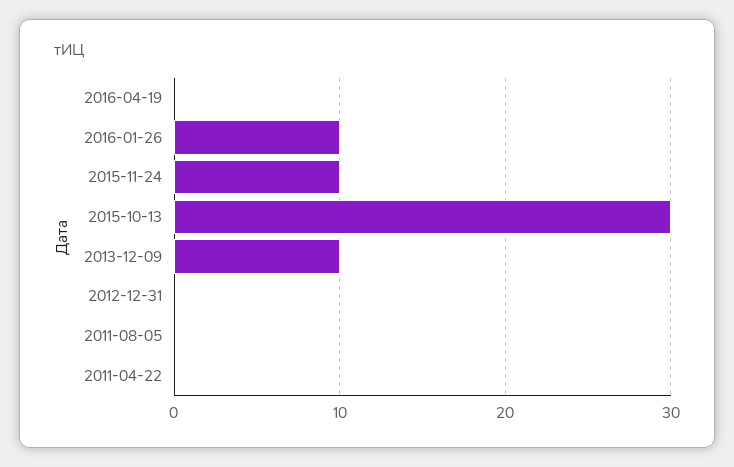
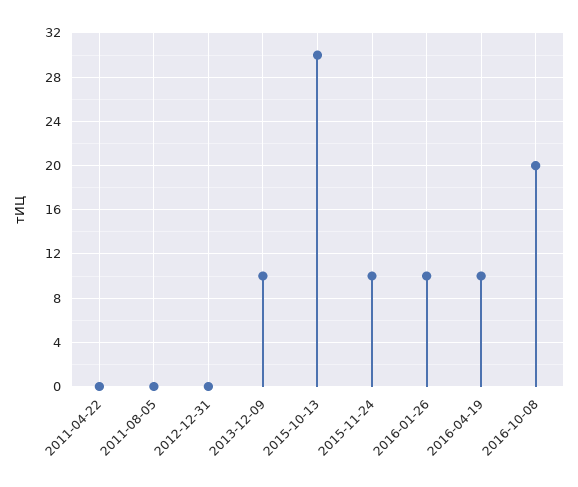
2016-04-19: 0 -> 10
2016-10-08: none -> 20

